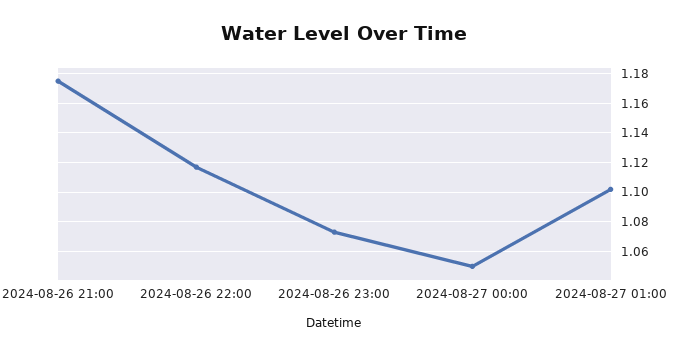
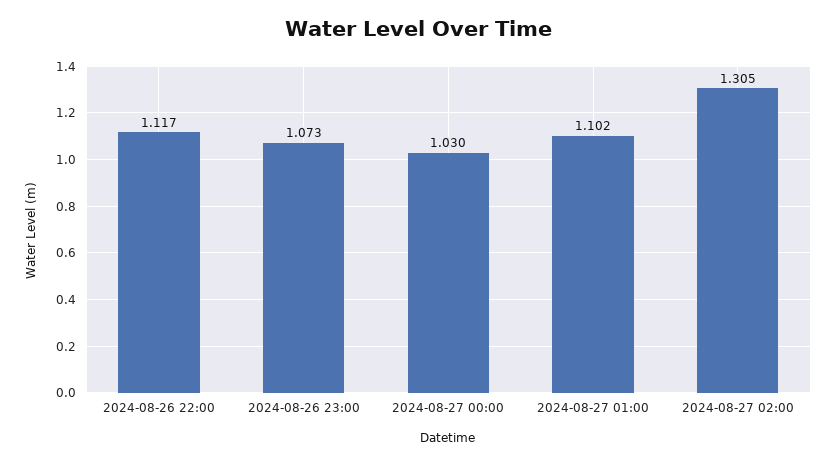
2024-08-26 21:00: 1.175 -> none
2024-08-27 00:00: 1.05 -> 1.03
2024-08-27 02:00: none -> 1.305

